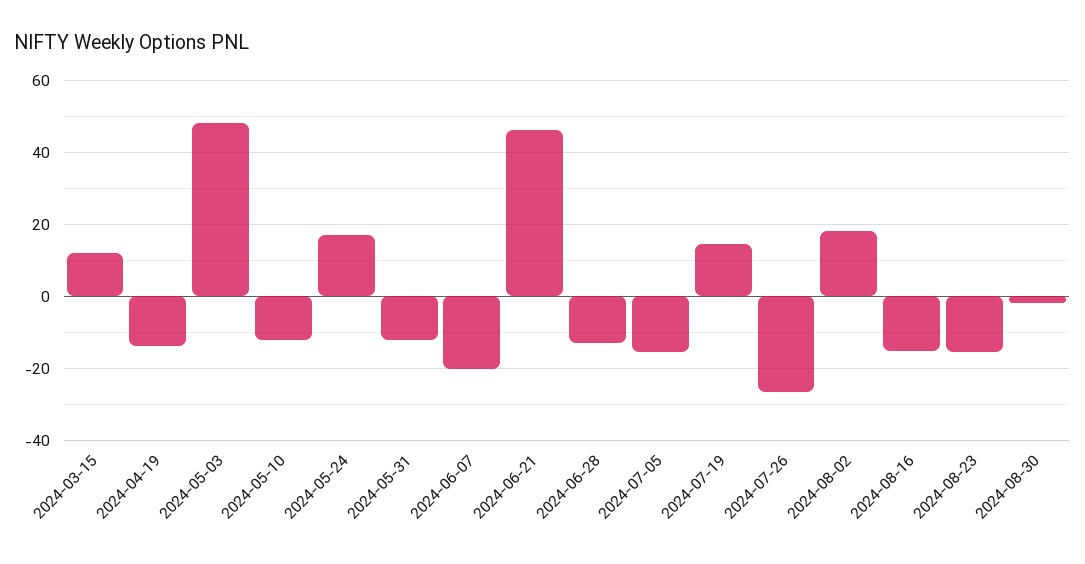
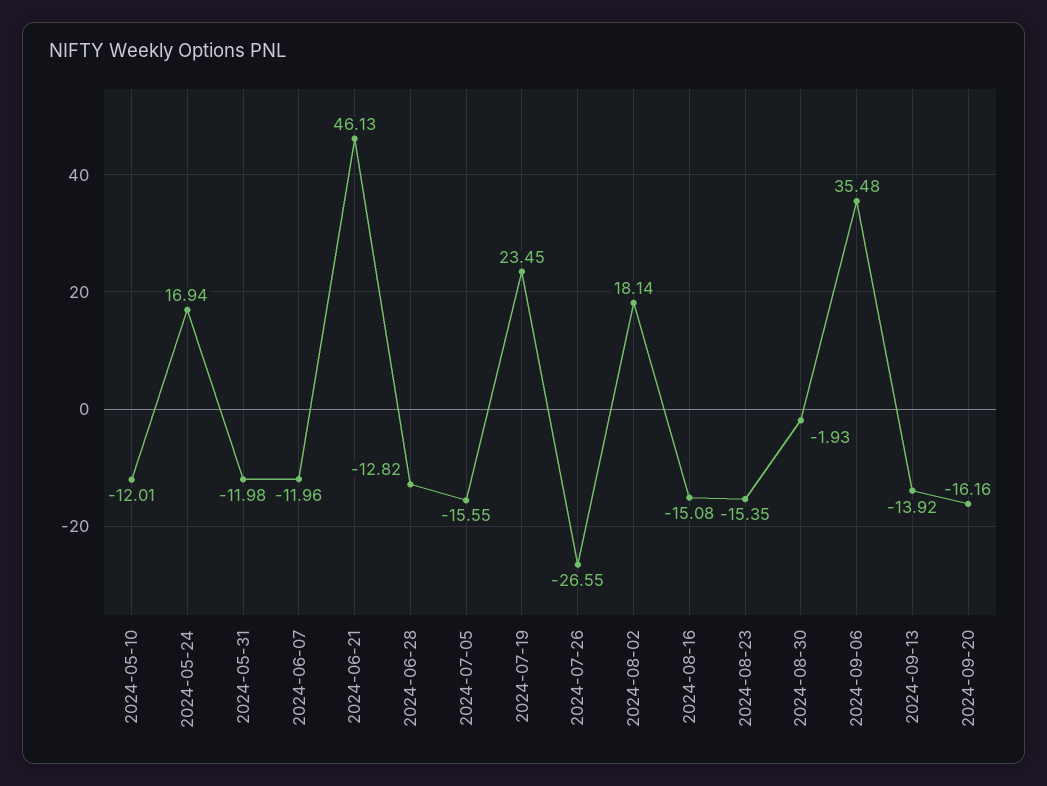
2024-03-15: 12 -> none
2024-04-19: -14 -> none
2024-05-03: 48 -> none
2024-06-07: -20 -> -11.96
2024-07-19: 14 -> 23.45
2024-09-06: none -> 35.48
2024-09-13: none -> -13.92
2024-09-20: none -> -16.16

